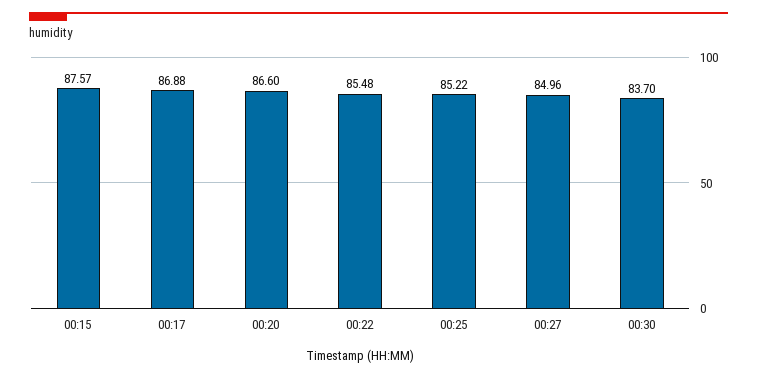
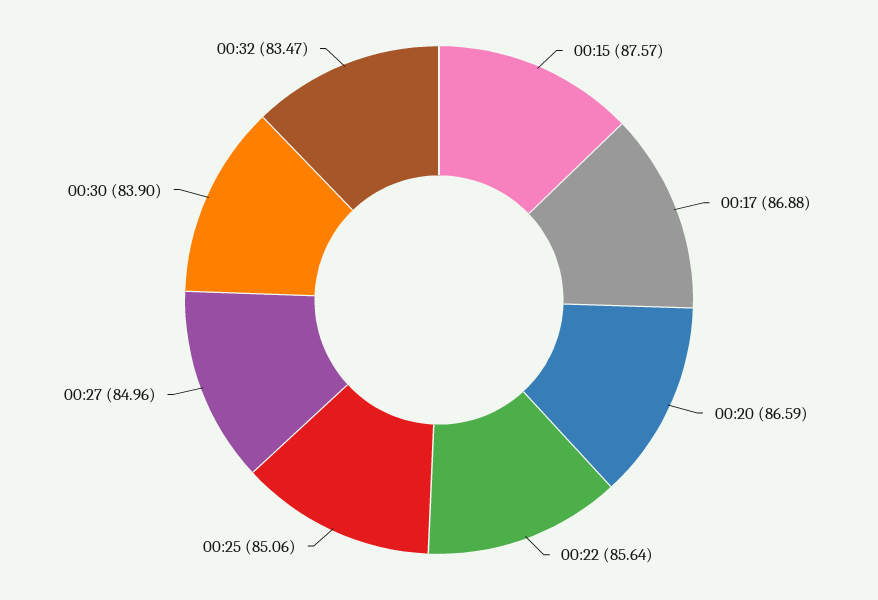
00:20: 86.6 -> 86.59
00:22: 85.48 -> 85.64
00:25: 85.22 -> 85.06
00:30: 83.7 -> 83.9
00:32: none -> 83.47

